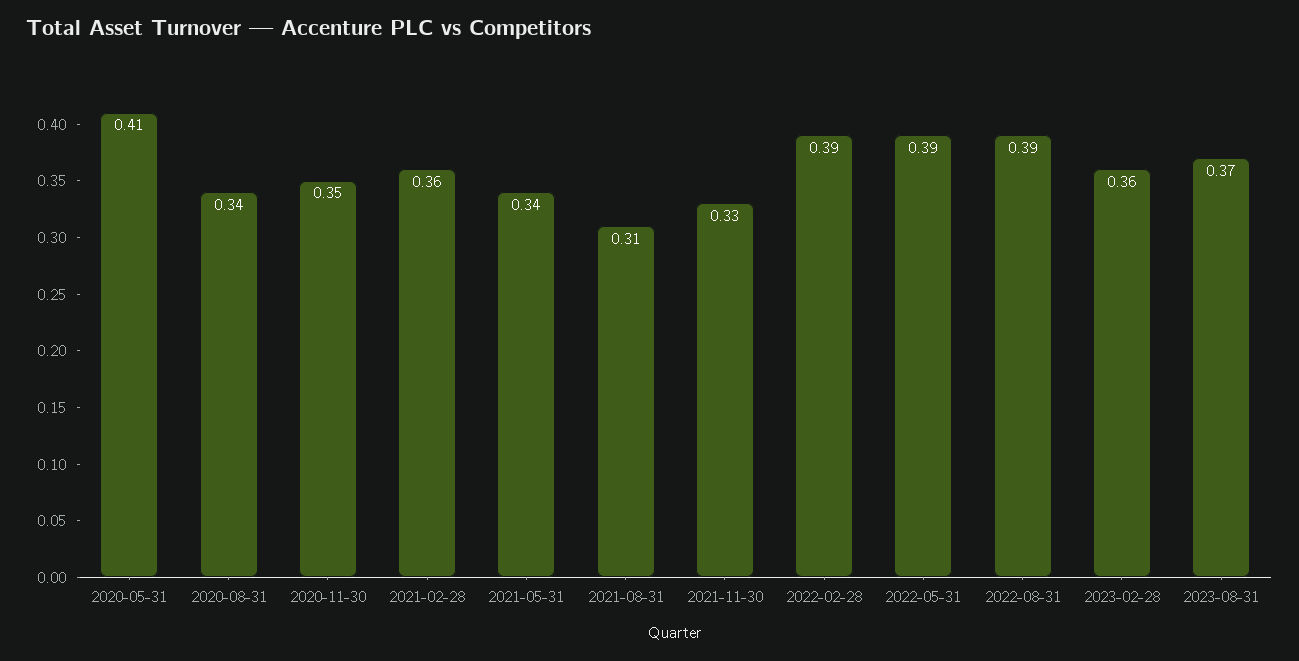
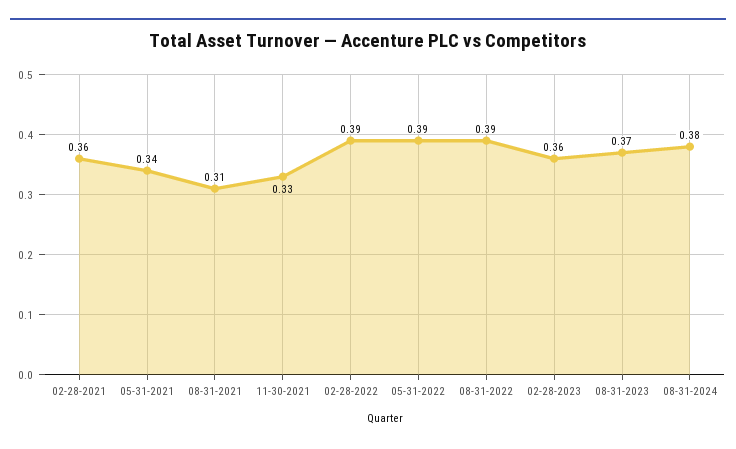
2020-05-31: 0.41 -> none
2020-08-31: 0.34 -> none
2020-11-30: 0.35 -> none
08-31-2024: none -> 0.38

